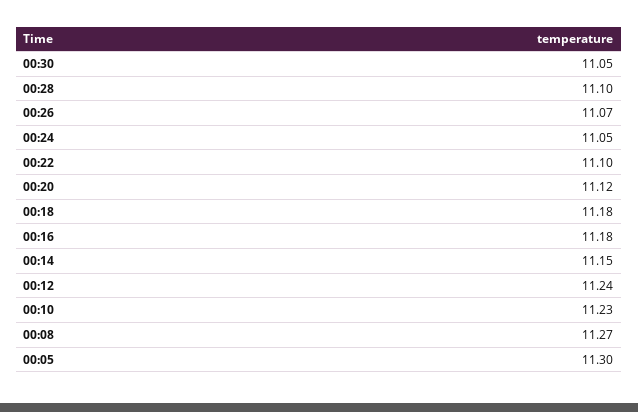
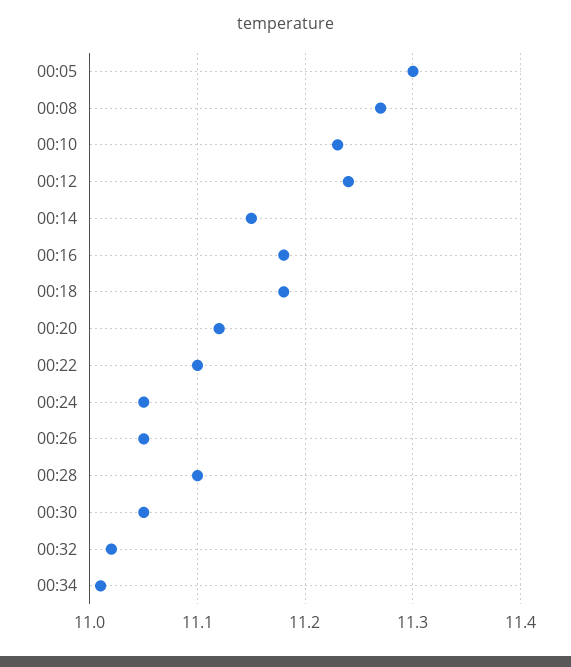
00:26: 11.07 -> 11.05
00:32: none -> 11.02
00:34: none -> 11.01

